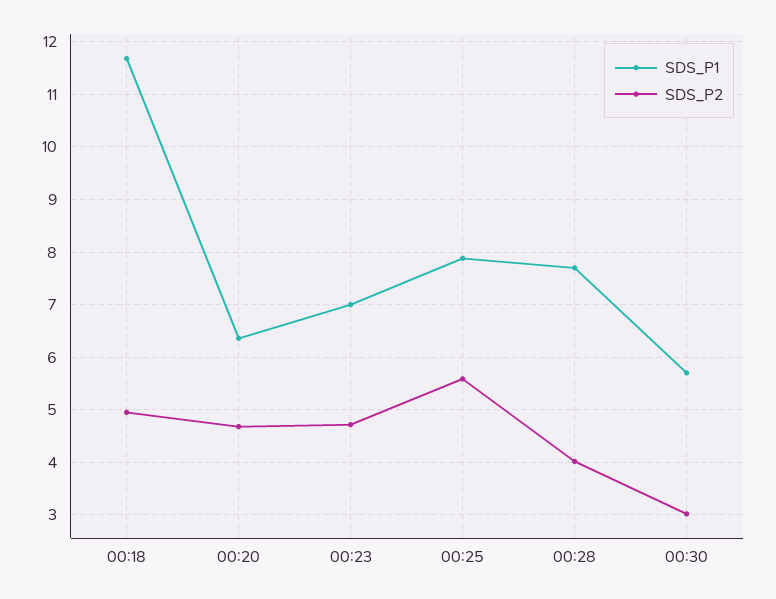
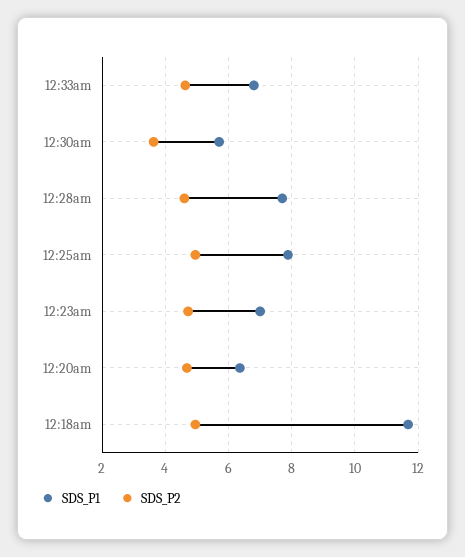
SDS_P2, 00:25: 5.6 -> 5
SDS_P2, 00:28: 4 -> 4.6
SDS_P2, 00:30: 3 -> 3.6
SDS_P1, 12:33am: none -> 6.8
SDS_P2, 12:33am: none -> 4.6

